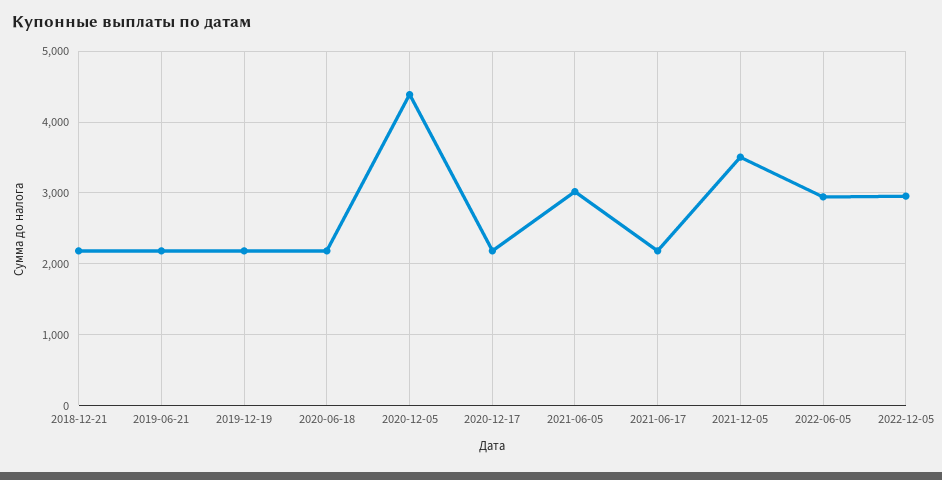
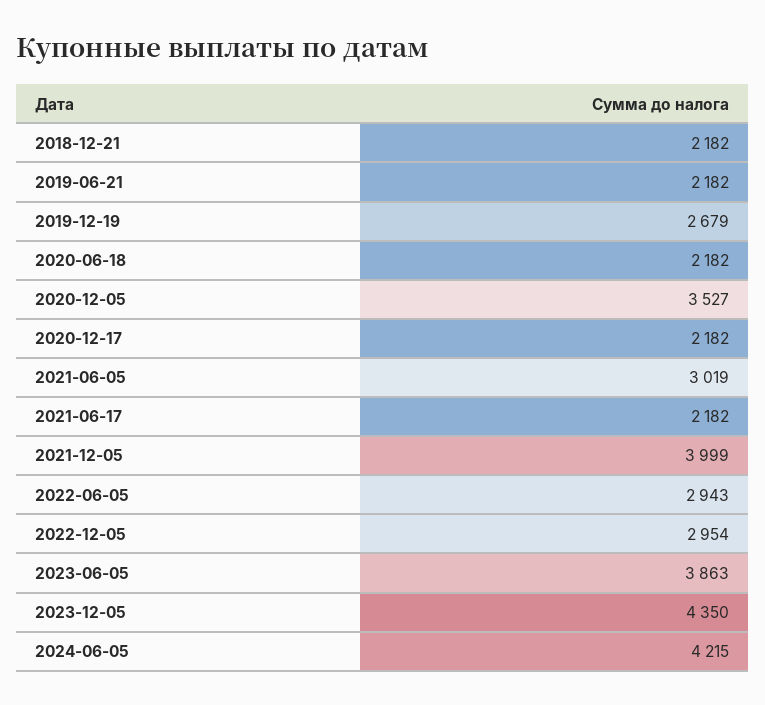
2019-12-19: 2200 -> 2679
2020-12-05: 4400 -> 3527
2021-12-05: 3500 -> 3999
2023-06-05: none -> 3863
2023-12-05: none -> 4350
2024-06-05: none -> 4215

